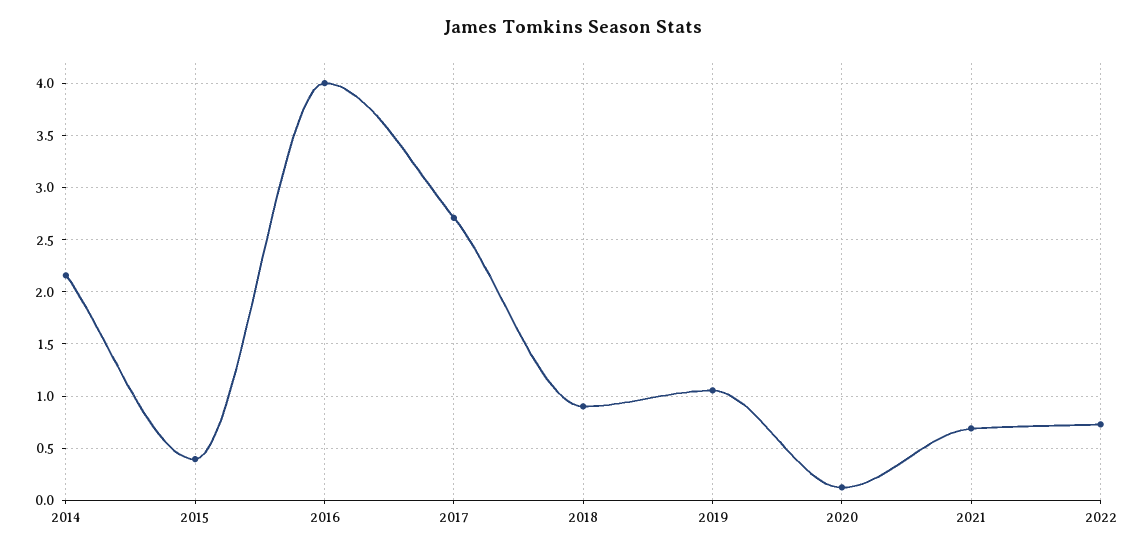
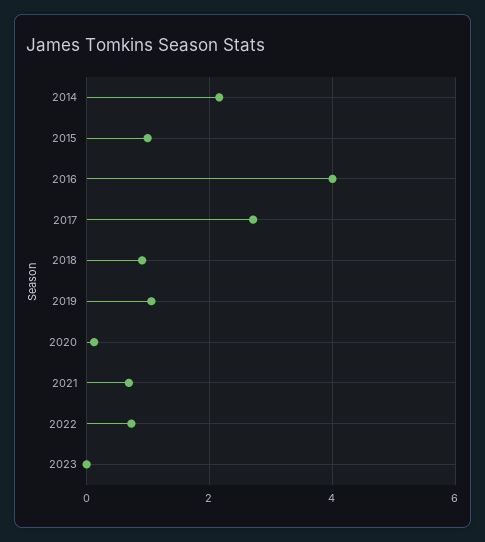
2015: 0.4 -> 1
2023: none -> 0

